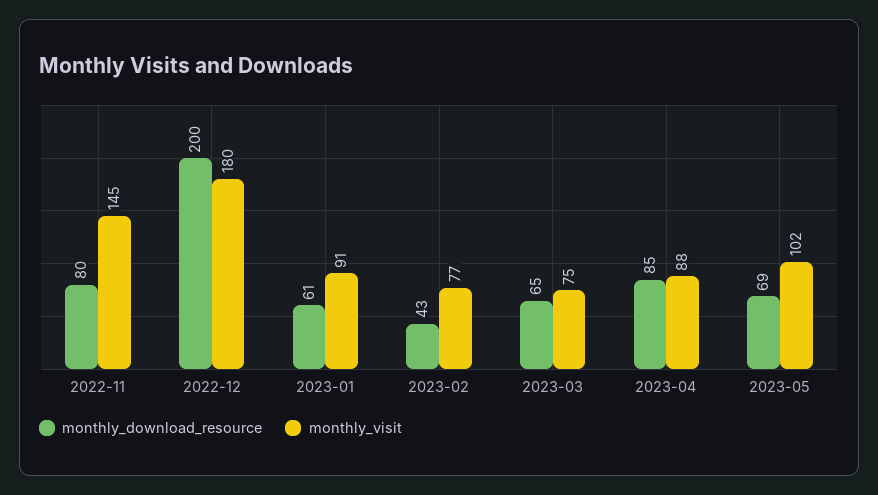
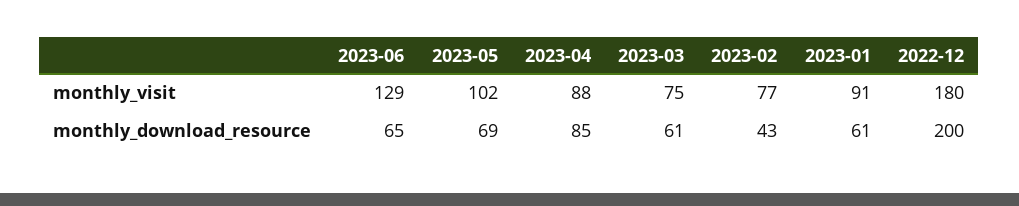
monthly_download_resource, 2022-11: 80 -> none
monthly_visit, 2022-11: 145 -> none
monthly_download_resource, 2023-03: 65 -> 61
monthly_visit, 2023-06: none -> 129
monthly_download_resource, 2023-06: none -> 65

